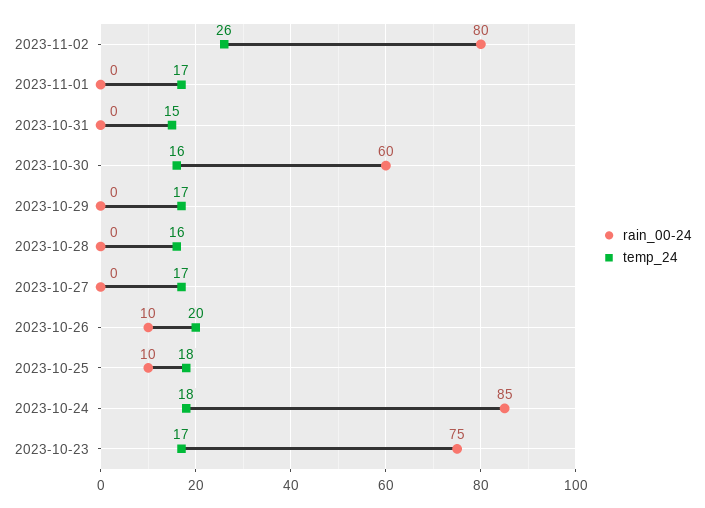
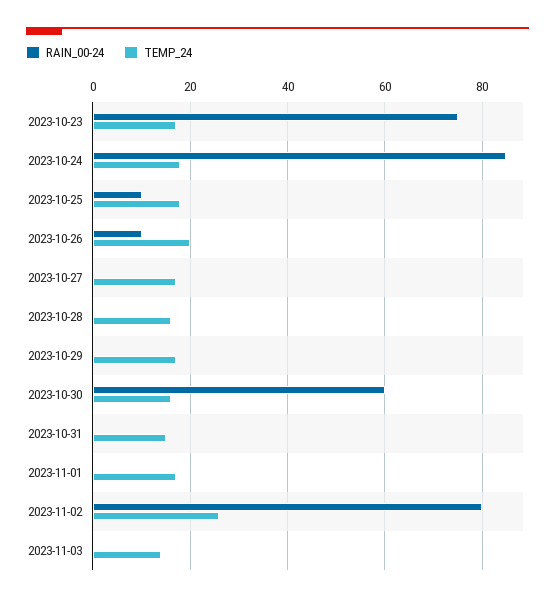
rain_00-24, 2023-11-03: none -> 0
temp_24, 2023-11-03: none -> 15

